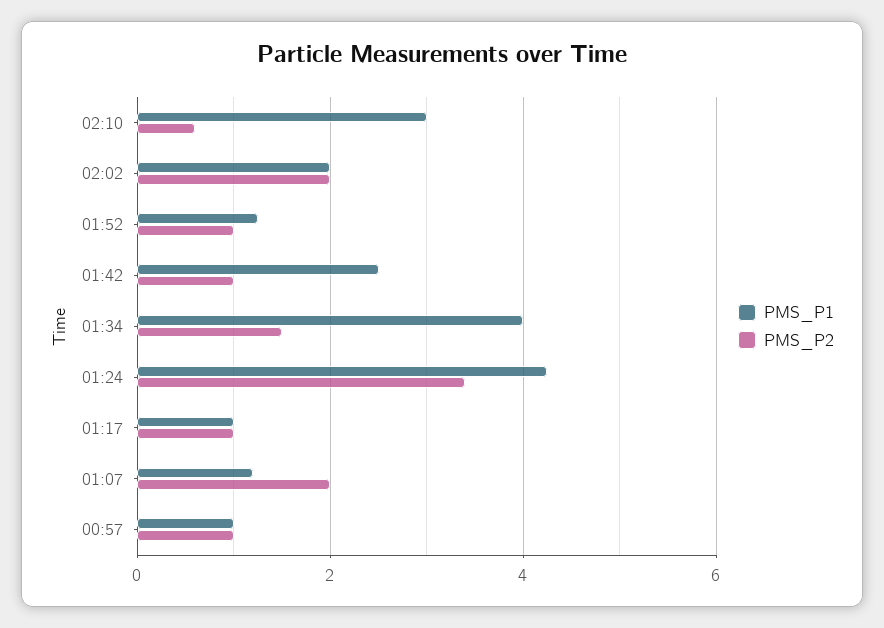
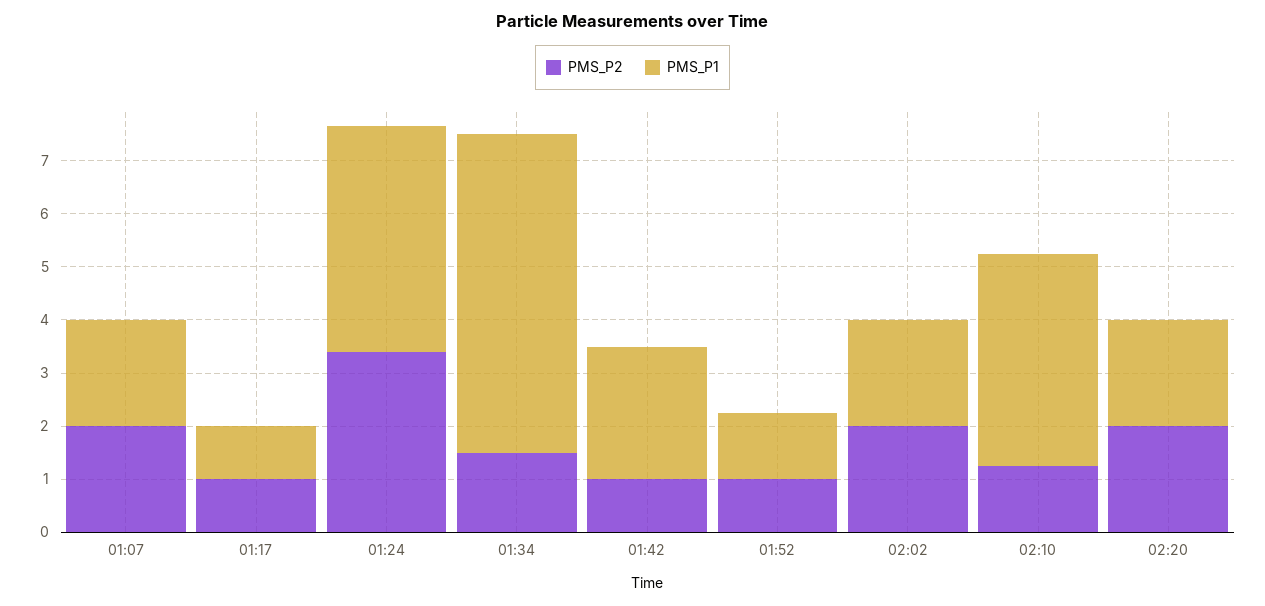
PMS_P1, 02:10: 3 -> 4
PMS_P2, 02:10: 0.6 -> 1.2
PMS_P1, 01:34: 4 -> 6
PMS_P1, 01:07: 1.2 -> 2
PMS_P1, 00:57: 1 -> none
PMS_P2, 00:57: 1 -> none
PMS_P2, 02:20: none -> 2
PMS_P1, 02:20: none -> 2

